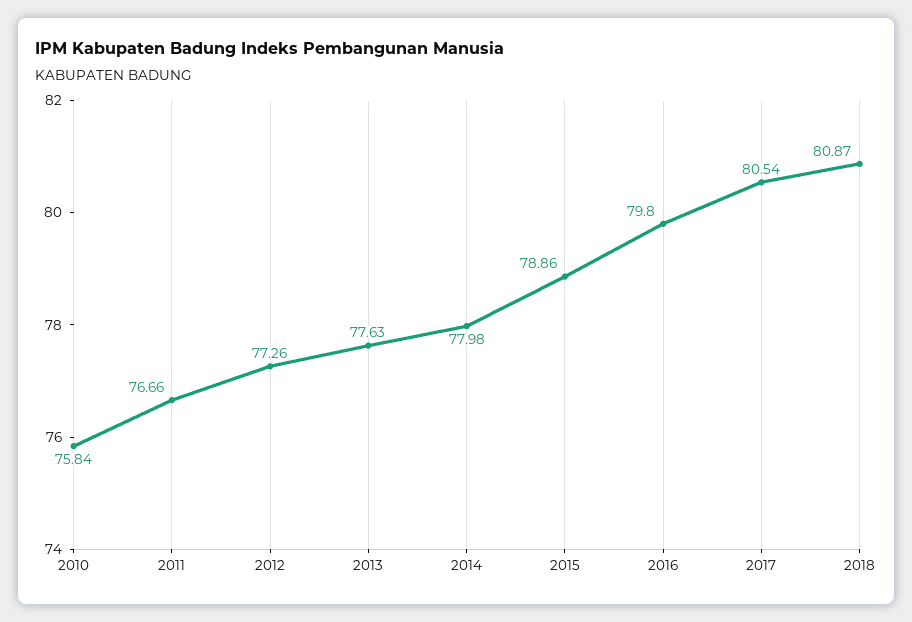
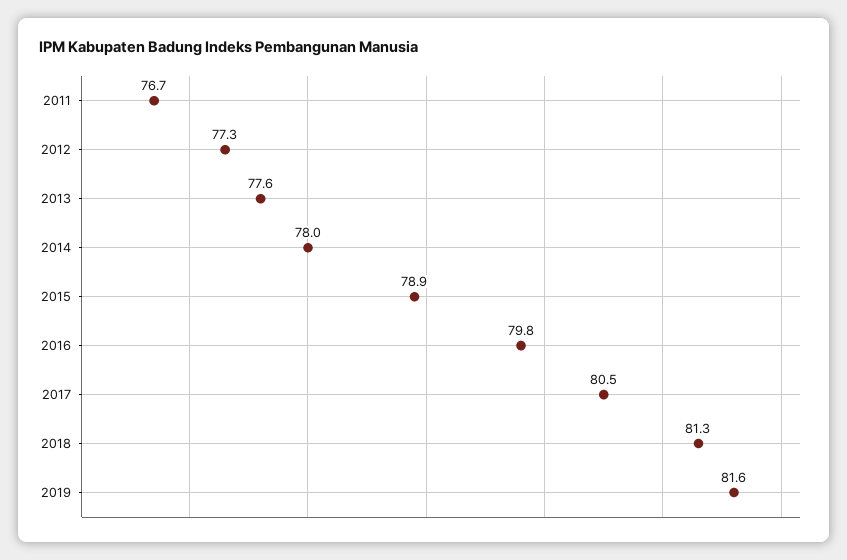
2010: 75.84 -> none
2018: 80.87 -> 81.3
2019: none -> 81.6

